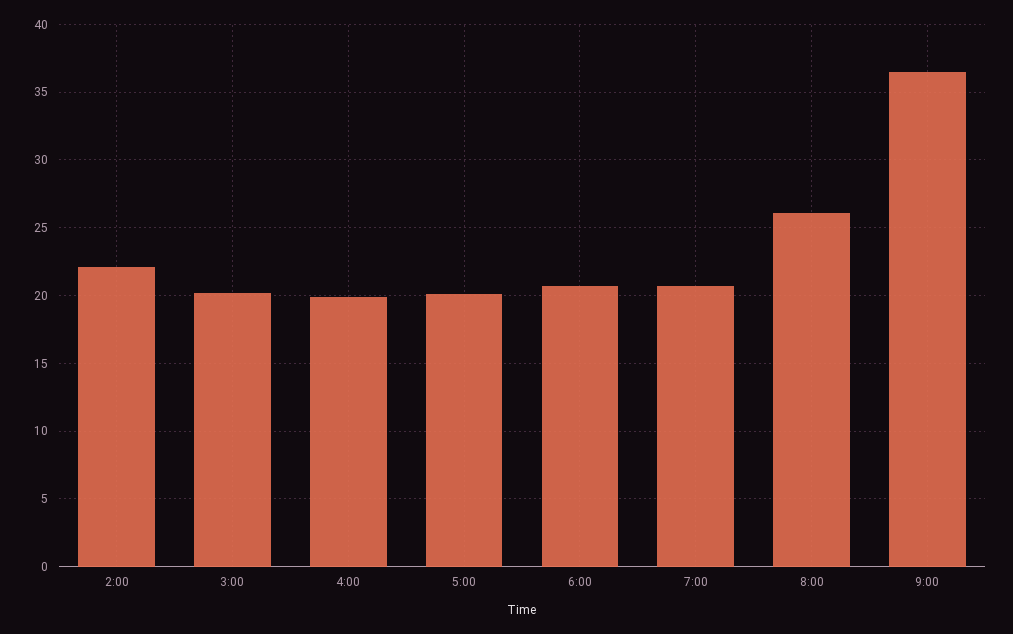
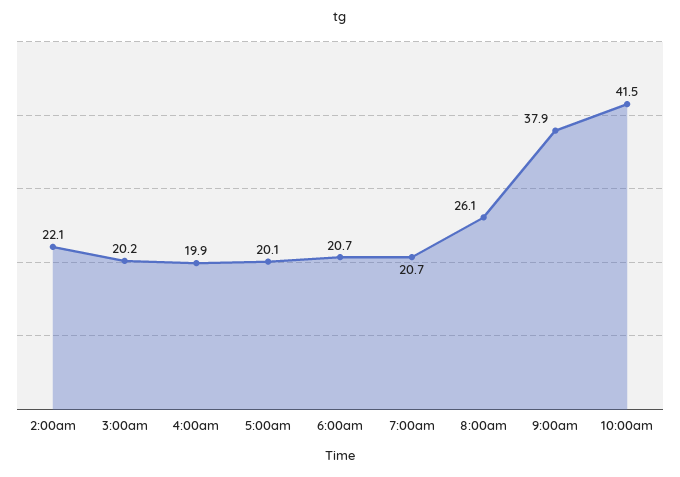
9:00: 36.5 -> 37.9
10:00am: none -> 41.5

